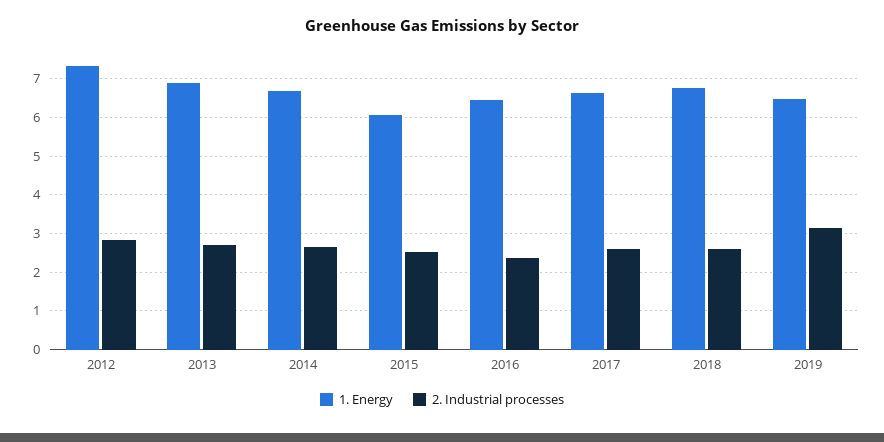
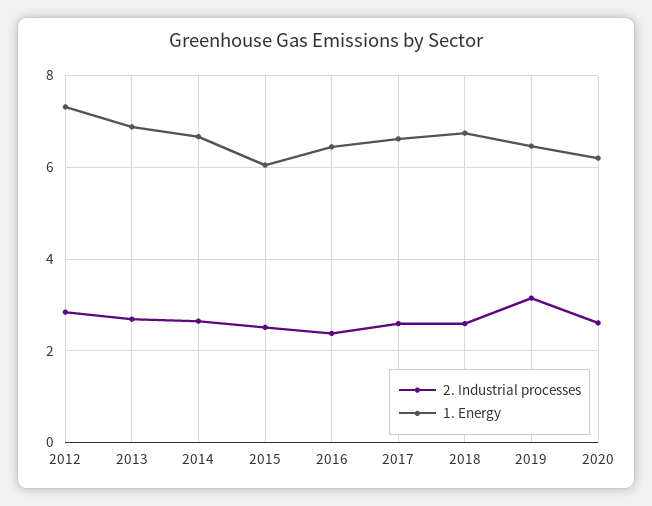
2. Industrial processes, 2020: none -> 2.6
1. Energy, 2020: none -> 6.2

